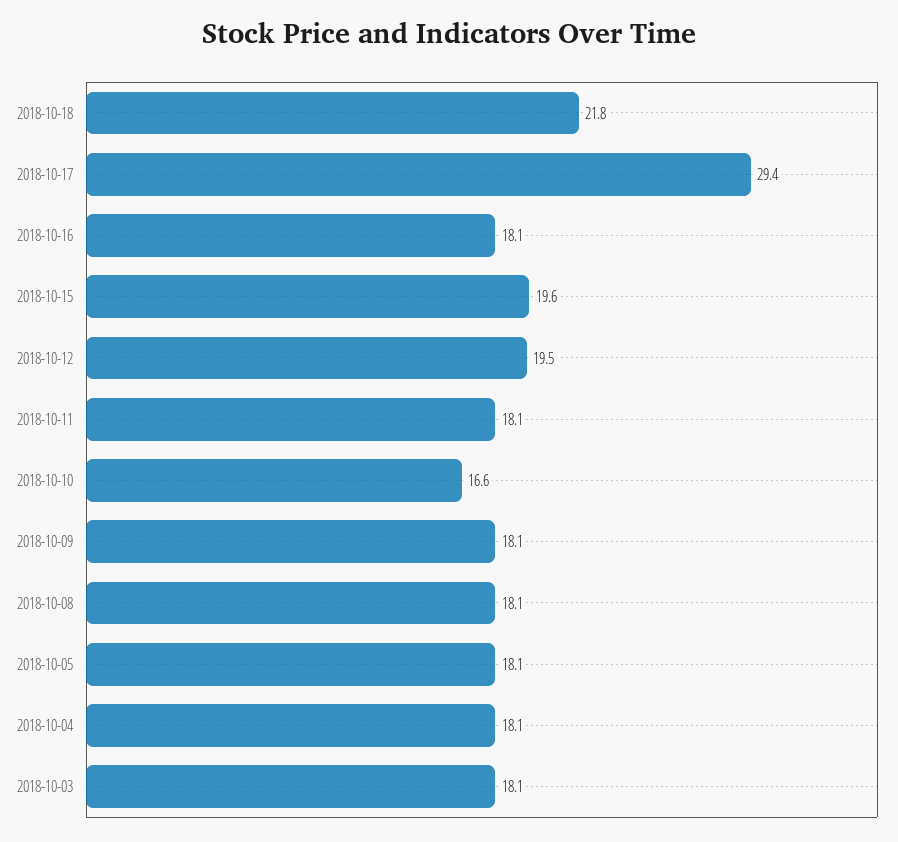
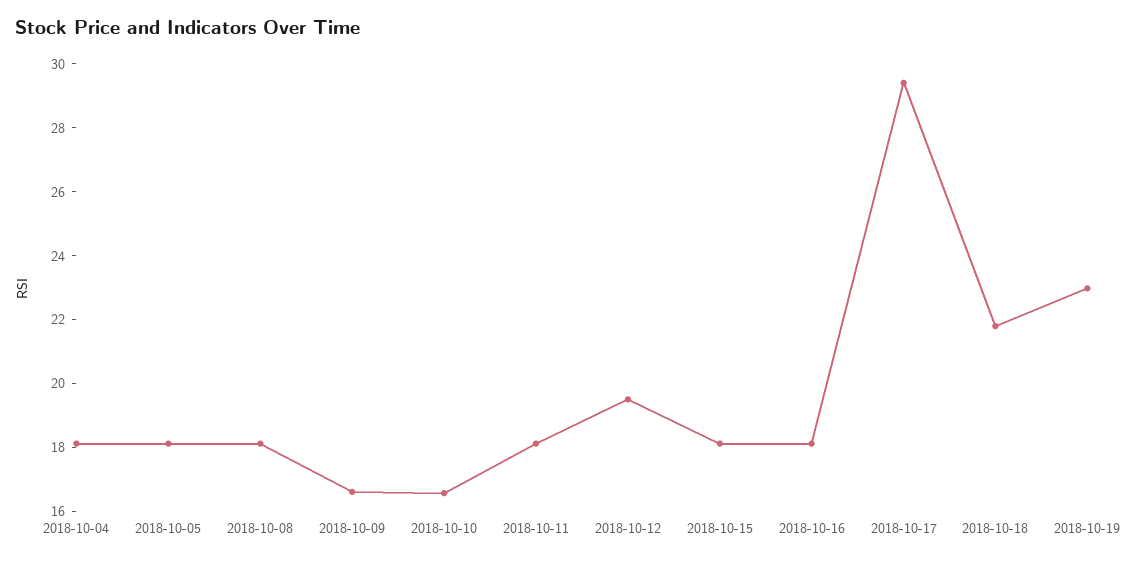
2018-10-15: 19.6 -> 18
2018-10-09: 18.1 -> 16.5
2018-10-03: 18.1 -> none
2018-10-19: none -> 23

